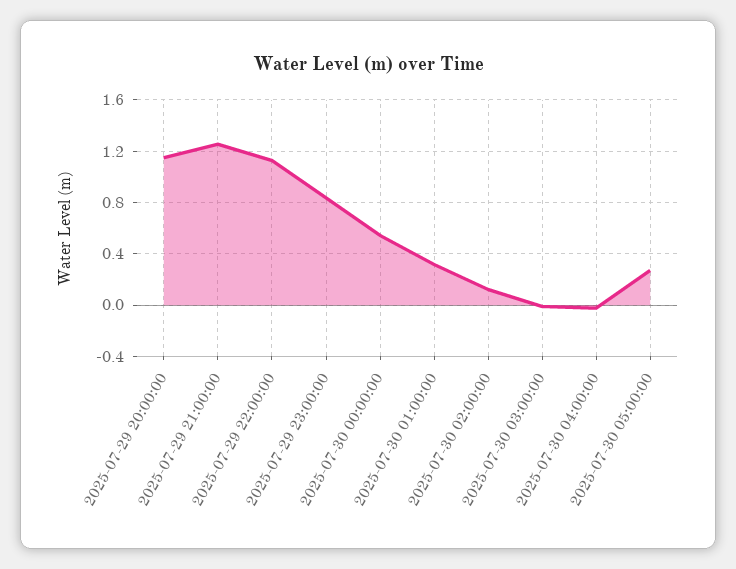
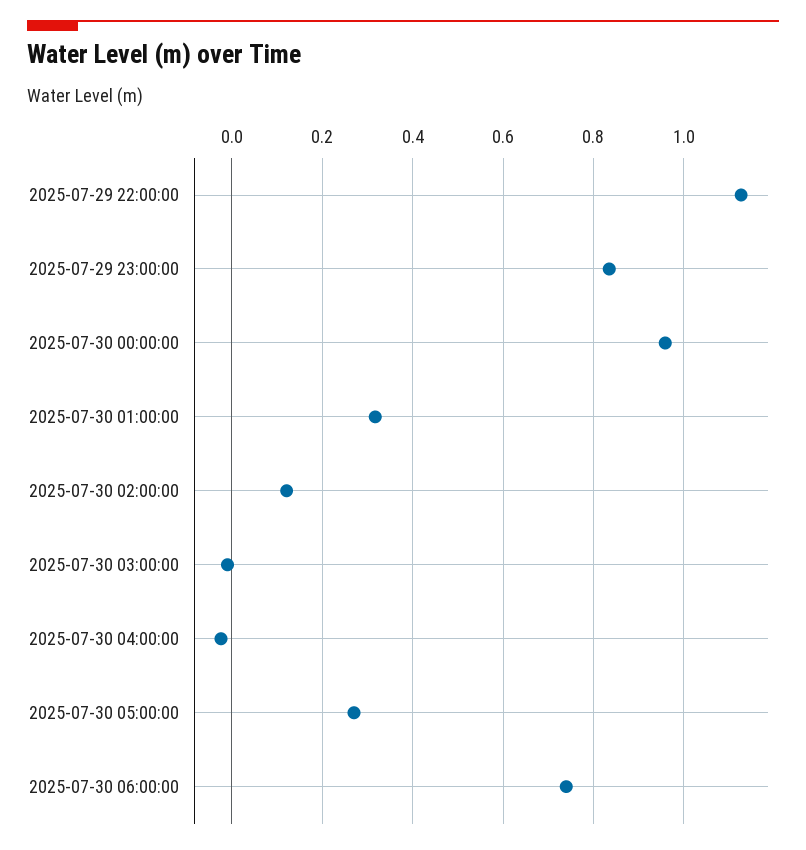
2025-07-29 20:00:00: 1.15 -> none
2025-07-29 21:00:00: 1.25 -> none
2025-07-30 00:00:00: 0.55 -> 0.96
2025-07-30 06:00:00: none -> 0.74

